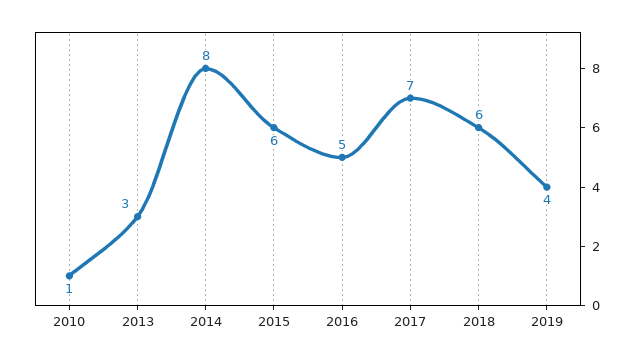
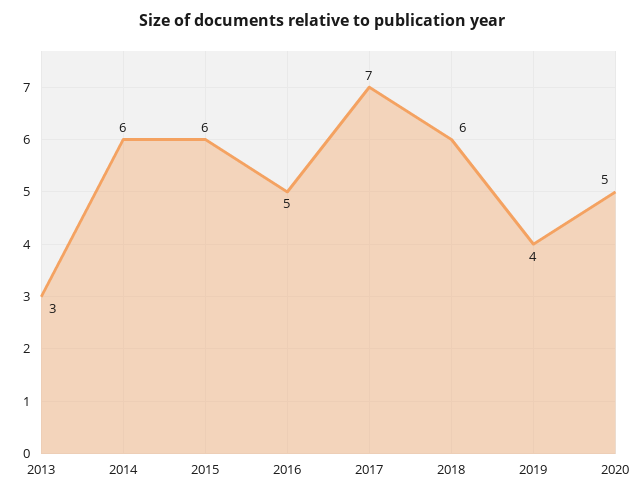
2010: 1 -> none
2014: 8 -> 6
2020: none -> 5

